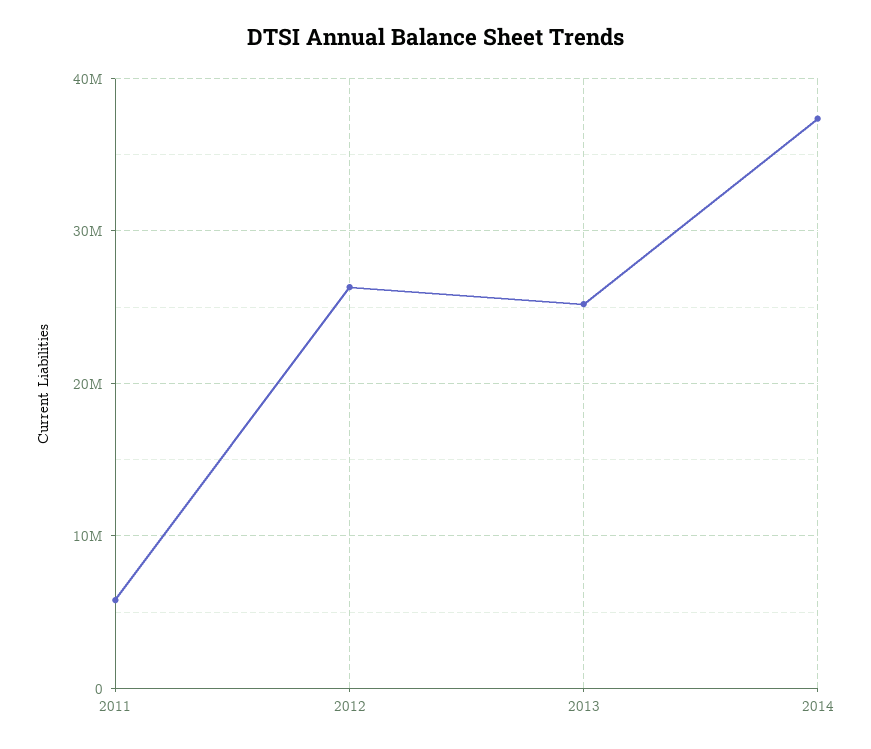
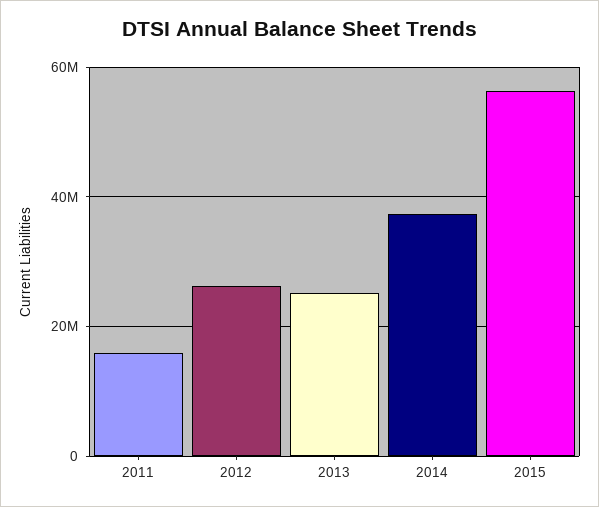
2011: 6000000 -> 16000000
2015: none -> 56000000

